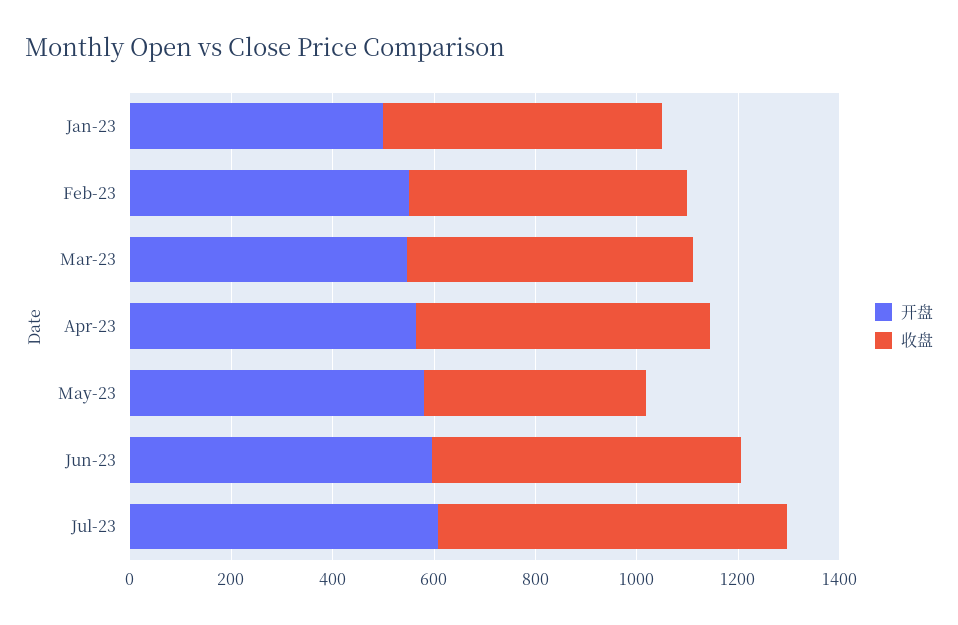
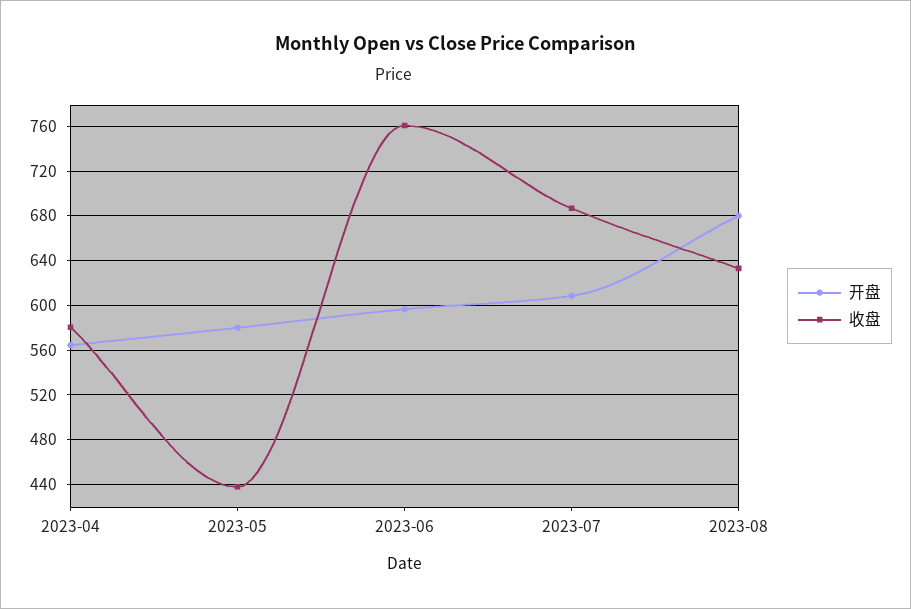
开盘, Jan-23: 500 -> none
收盘, Jan-23: 550 -> none
开盘, Feb-23: 550 -> none
收盘, Feb-23: 550 -> none
开盘, Mar-23: 550 -> none
收盘, Mar-23: 550 -> none
收盘, Jun-23: 600 -> 760
开盘, 2023-08: none -> 680
收盘, 2023-08: none -> 630

